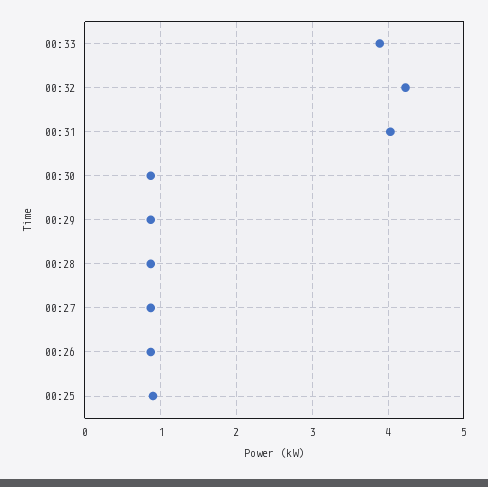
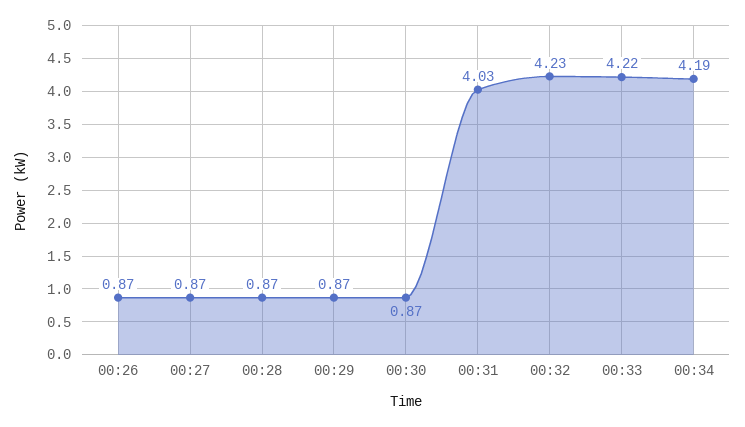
00:33: 3.9 -> 4.22
00:25: 0.9 -> none
00:34: none -> 4.19

